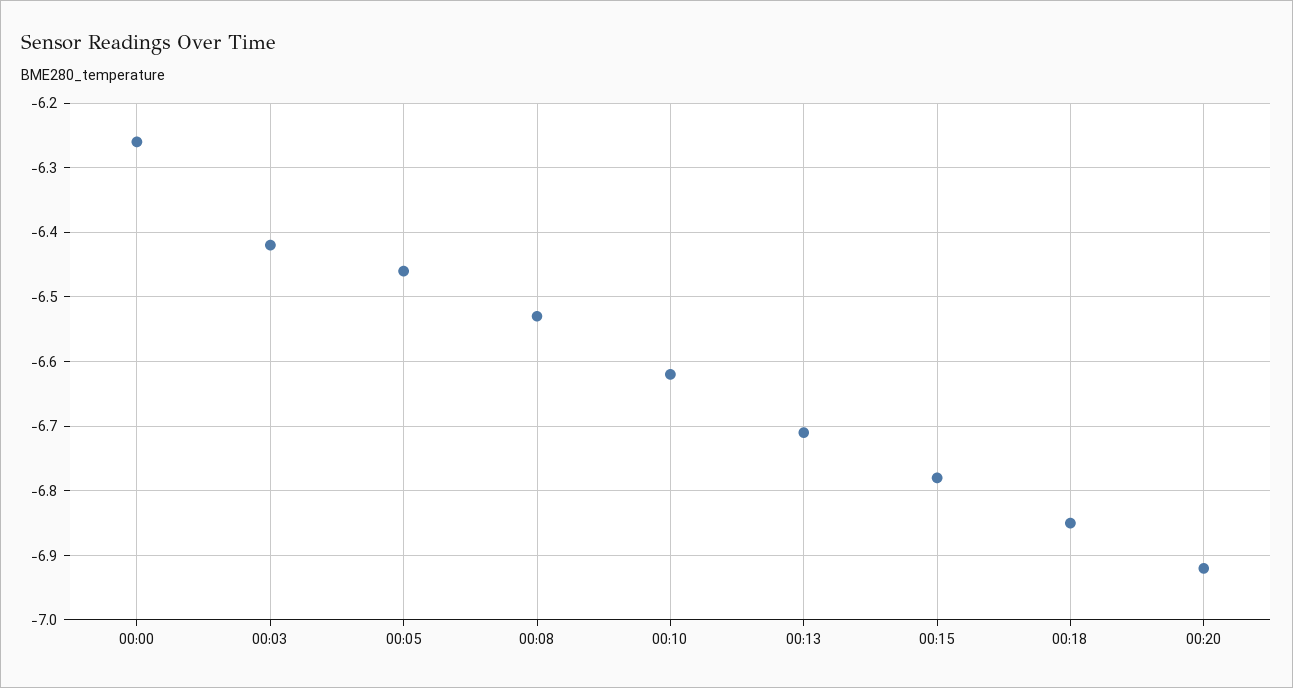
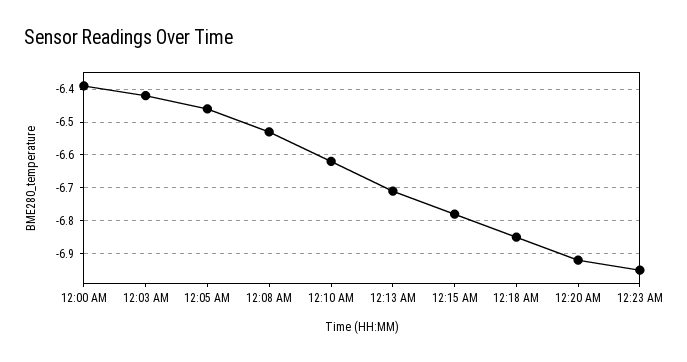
00:00: -6.26 -> -6.4
12:23 AM: none -> -6.95

